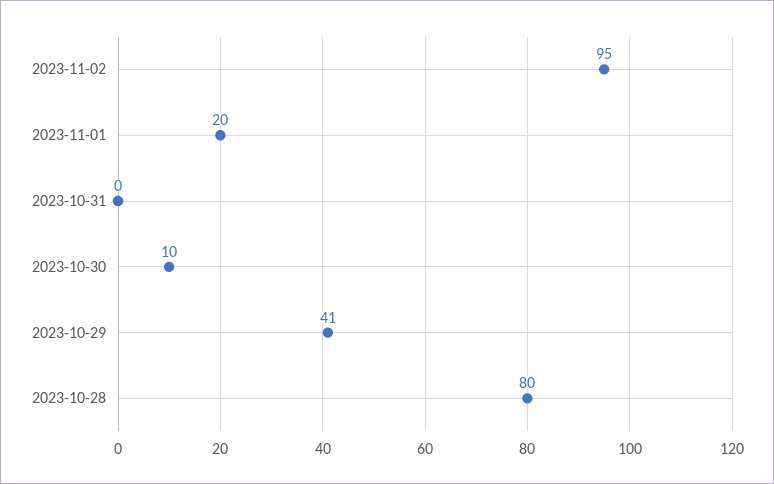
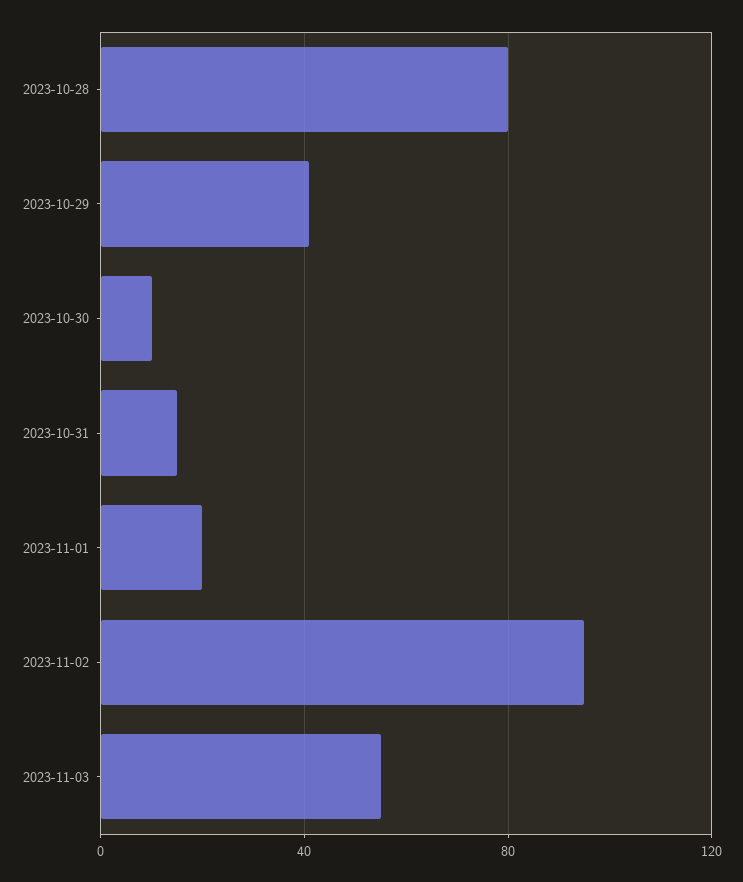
2023-10-31: 0 -> 15
2023-11-03: none -> 55

